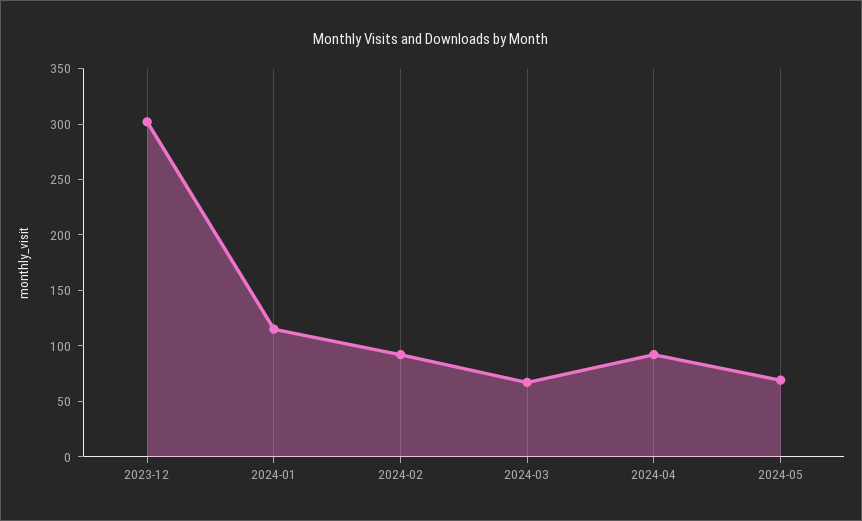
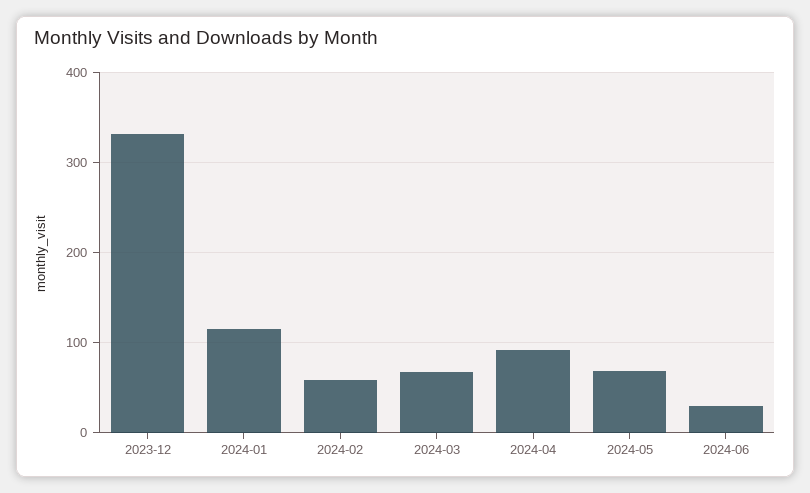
2023-12: 300 -> 330
2024-02: 90 -> 60
2024-06: none -> 30

